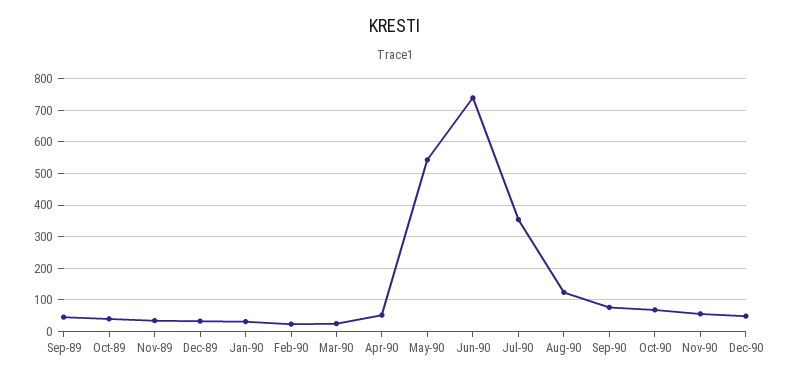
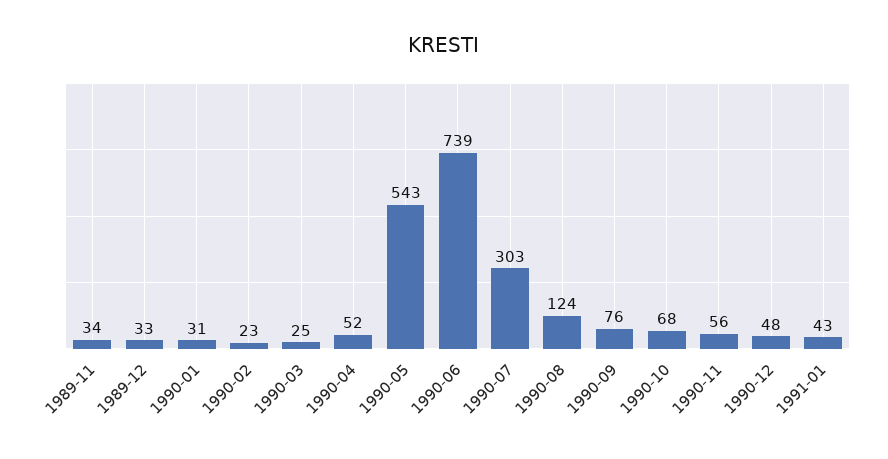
Sep-89: 40 -> none
Oct-89: 40 -> none
Jul-90: 360 -> 303
1991-01: none -> 43

